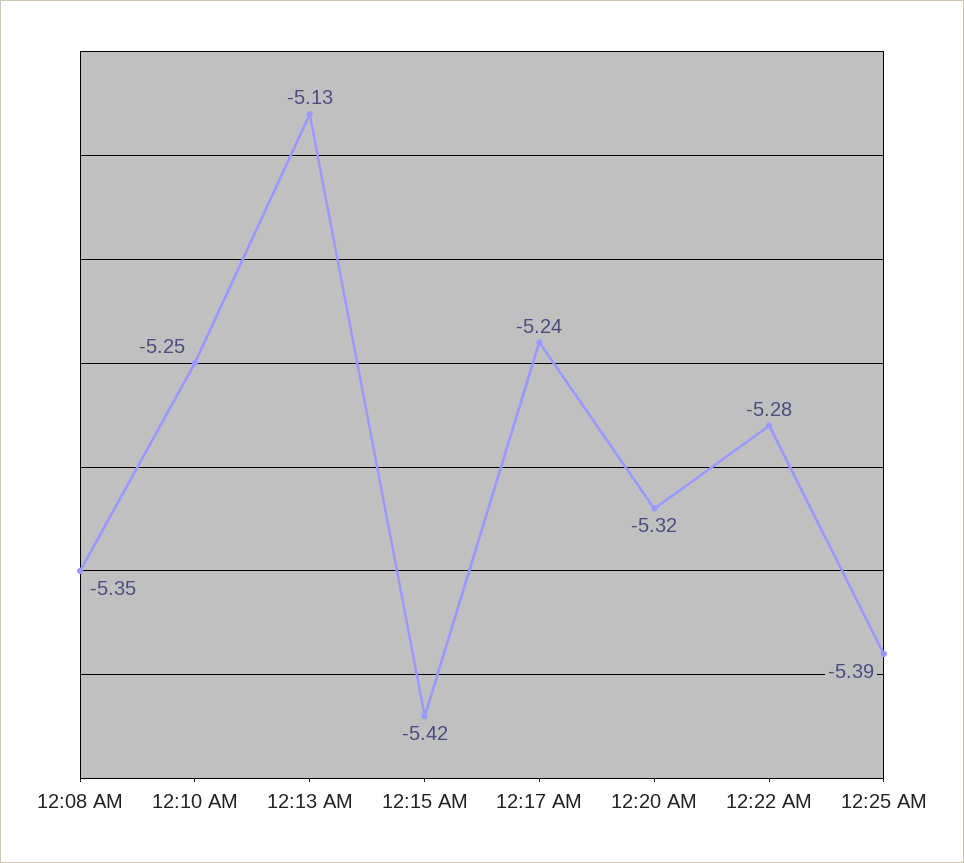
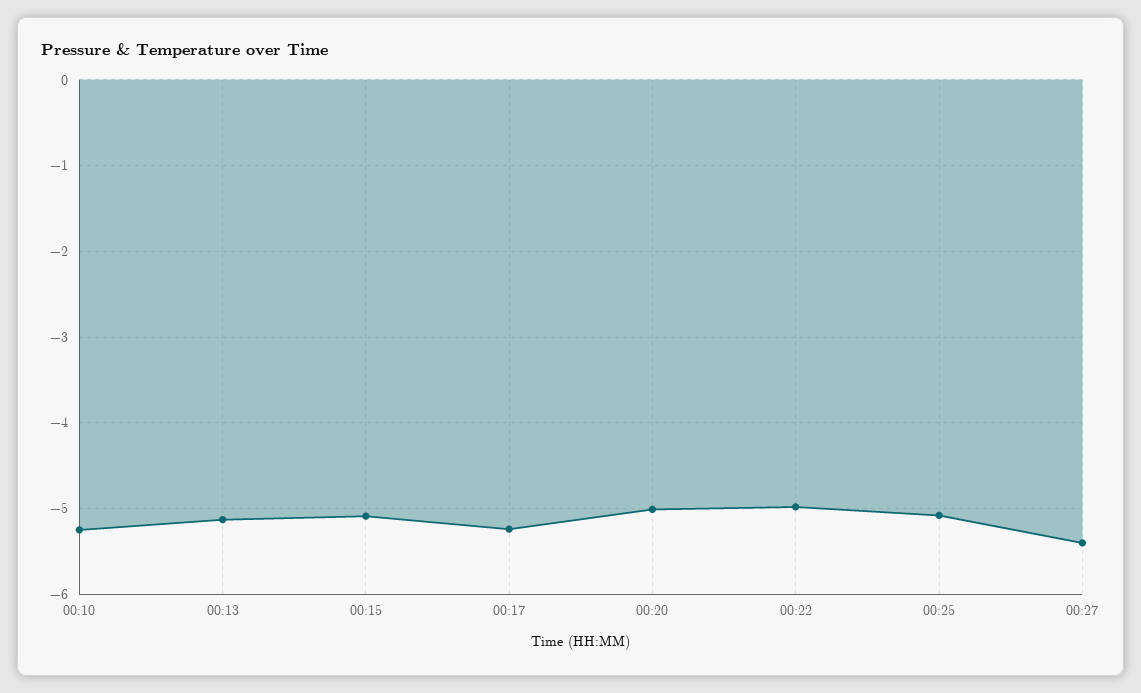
12:08 AM: -5.35 -> none
12:15 AM: -5.42 -> -5.1
12:20 AM: -5.32 -> -5
12:22 AM: -5.28 -> -5
12:25 AM: -5.39 -> -5.1
00:27: none -> -5.4

